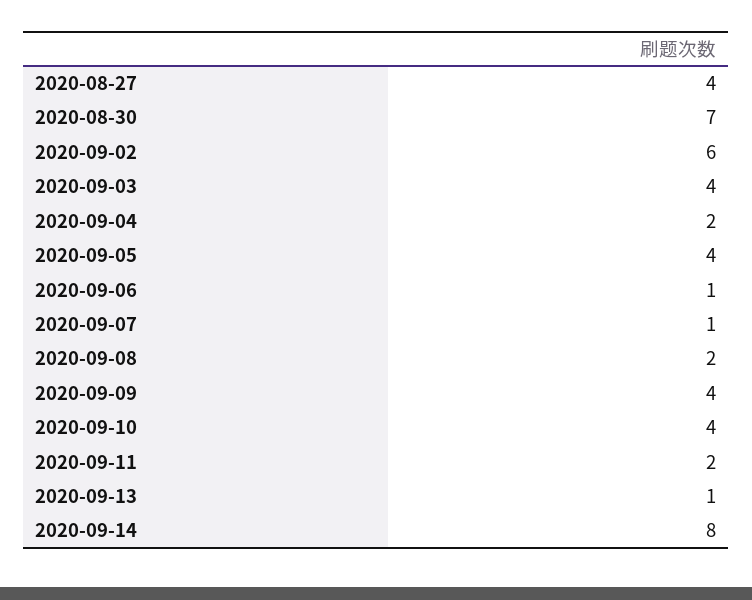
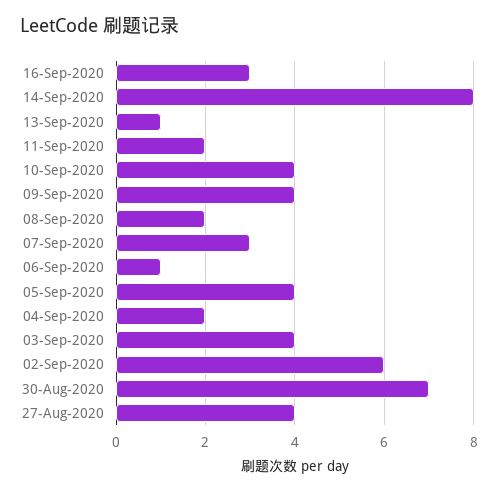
2020-09-07: 1 -> 3
16-Sep-2020: none -> 3

